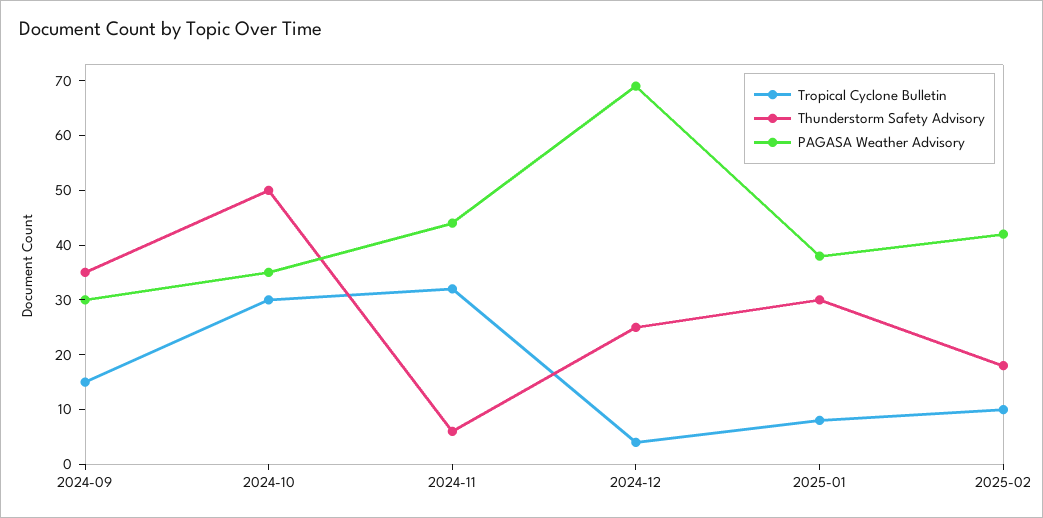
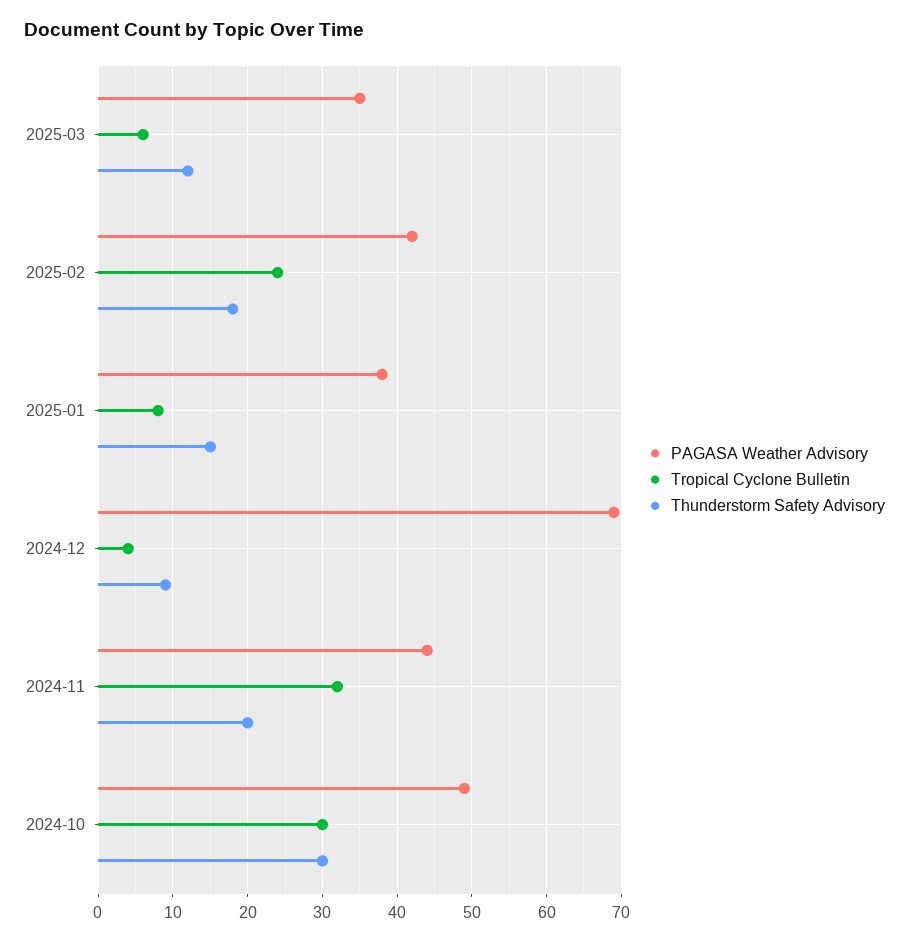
Tropical Cyclone Bulletin, 2024-09: 15 -> none
Thunderstorm Safety Advisory, 2024-09: 35 -> none
PAGASA Weather Advisory, 2024-09: 30 -> none
Thunderstorm Safety Advisory, 2024-10: 50 -> 30
PAGASA Weather Advisory, 2024-10: 35 -> 49
Thunderstorm Safety Advisory, 2024-11: 5 -> 20
Thunderstorm Safety Advisory, 2024-12: 25 -> 9
Thunderstorm Safety Advisory, 2025-01: 30 -> 15
Tropical Cyclone Bulletin, 2025-02: 10 -> 24
PAGASA Weather Advisory, 2025-03: none -> 35
Tropical Cyclone Bulletin, 2025-03: none -> 6
Thunderstorm Safety Advisory, 2025-03: none -> 12

